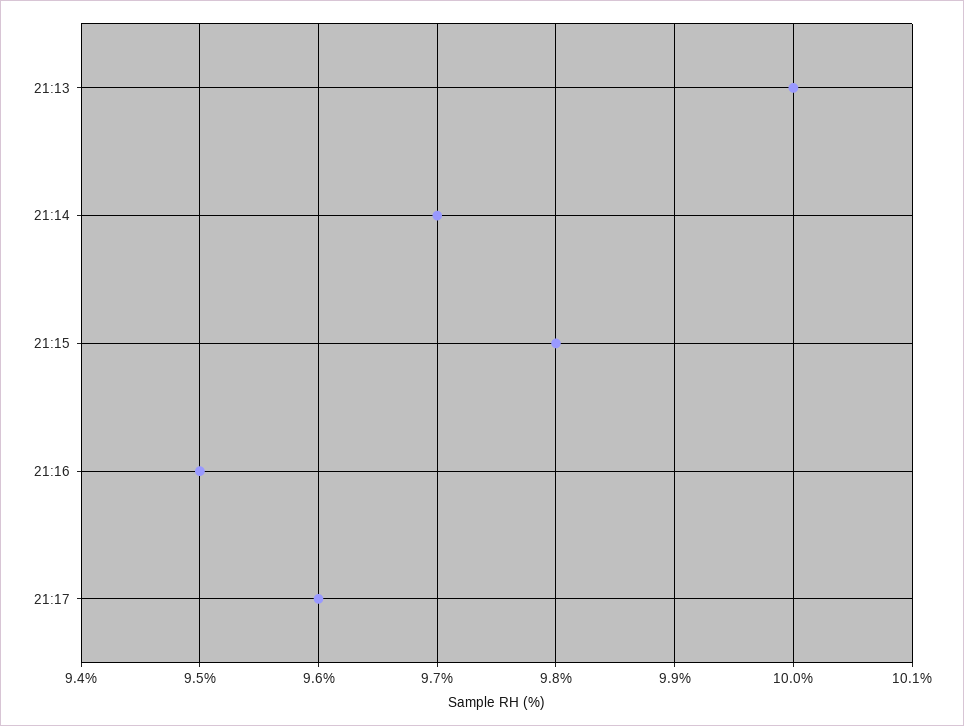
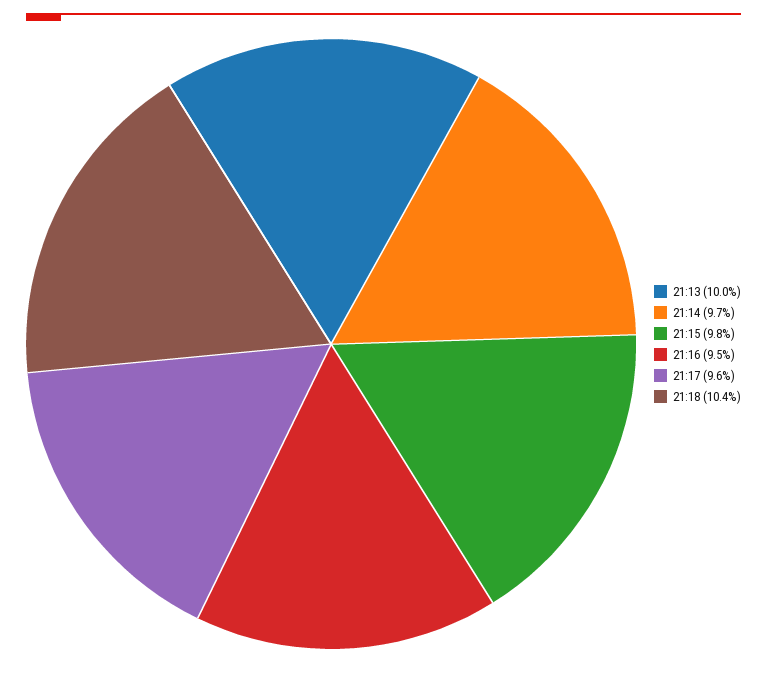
21:18: none -> 10.4

